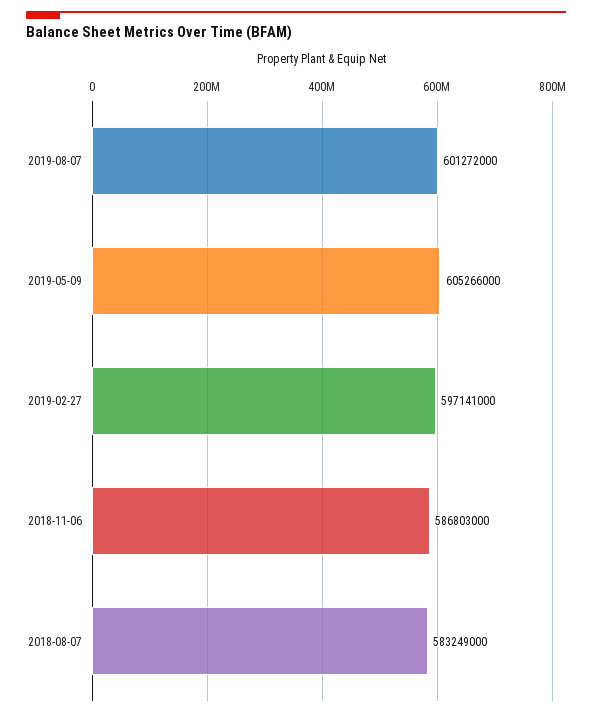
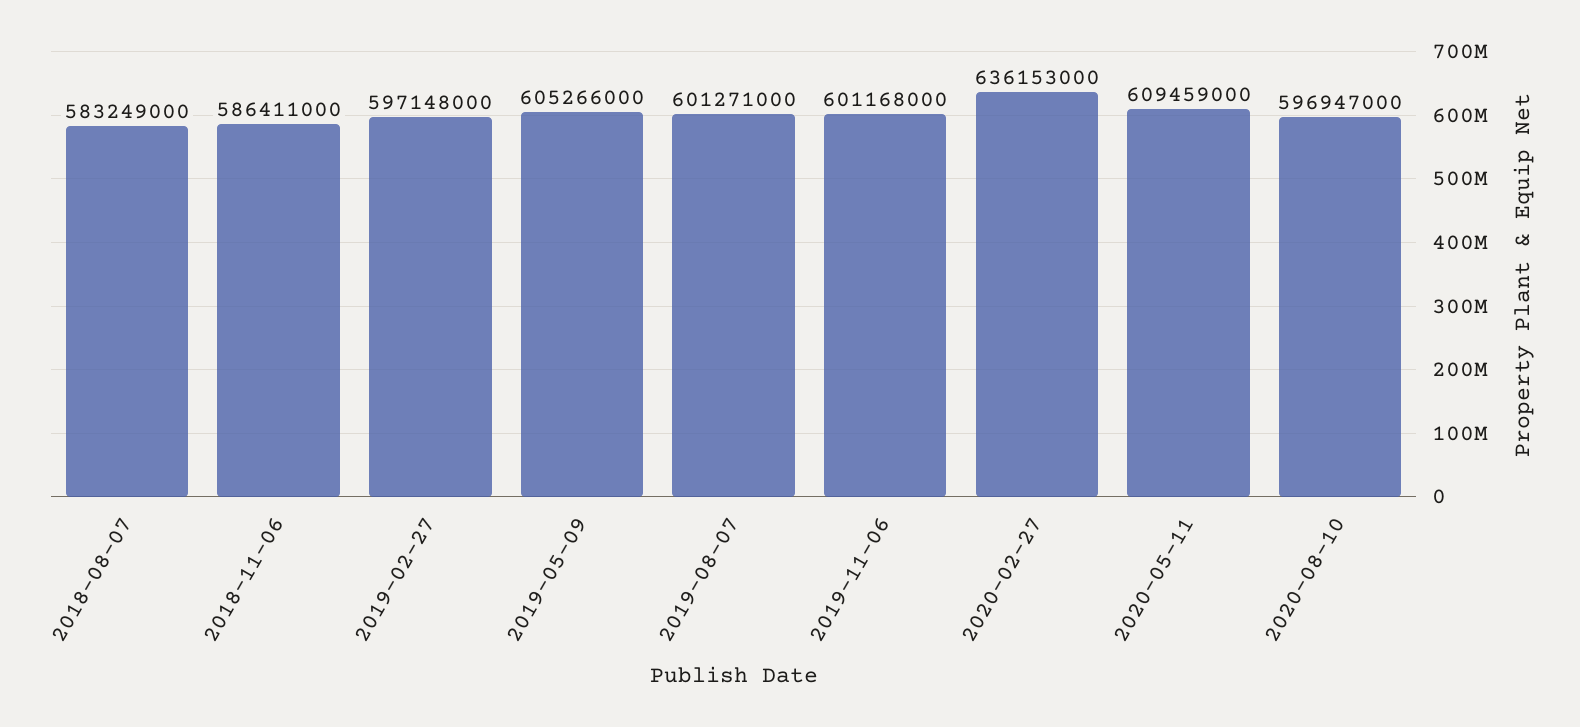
2019-08-07: 601272000 -> 601271000
2019-02-27: 597141000 -> 597148000
2018-11-06: 586803000 -> 586411000
2019-11-06: none -> 601168000
2020-02-27: none -> 636153000
2020-05-11: none -> 609459000
2020-08-10: none -> 596947000

